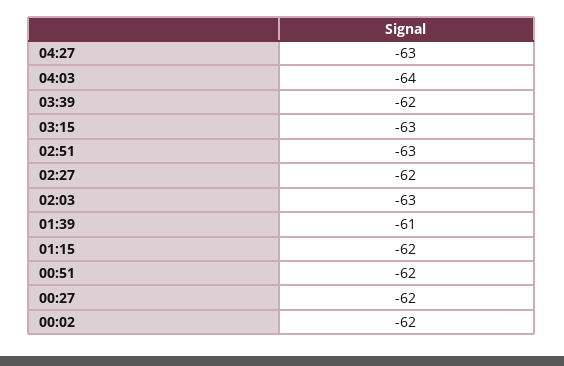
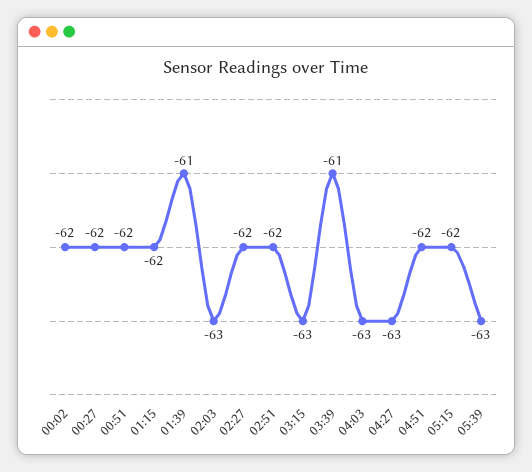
04:03: -64 -> -63
03:39: -62 -> -61
02:51: -63 -> -62
04:51: none -> -62
05:15: none -> -62
05:39: none -> -63

